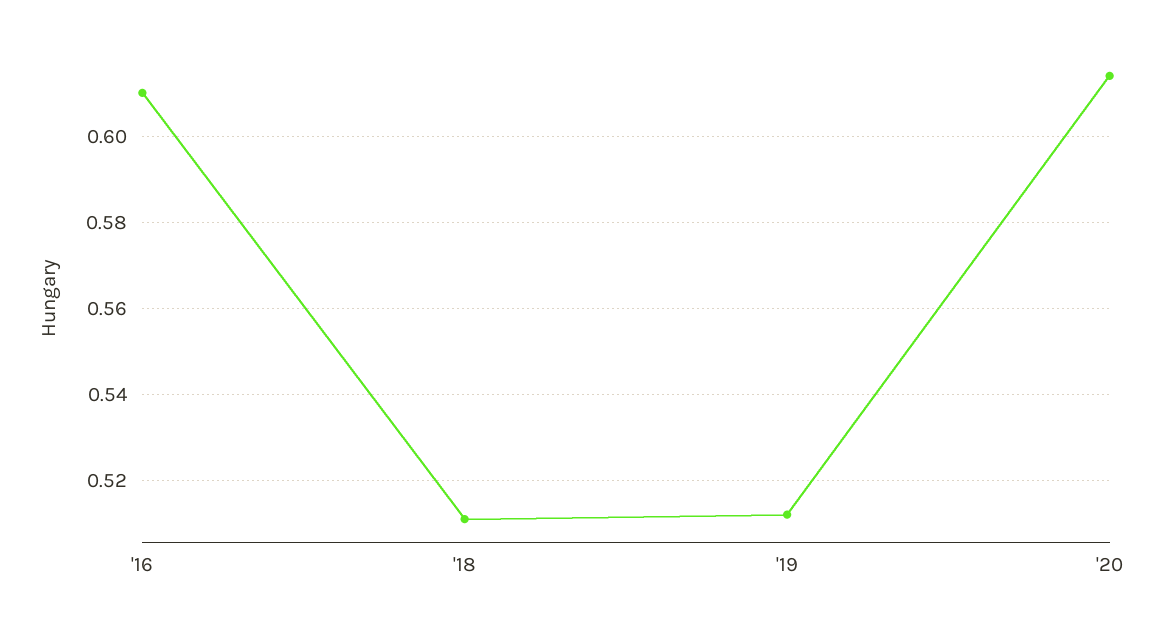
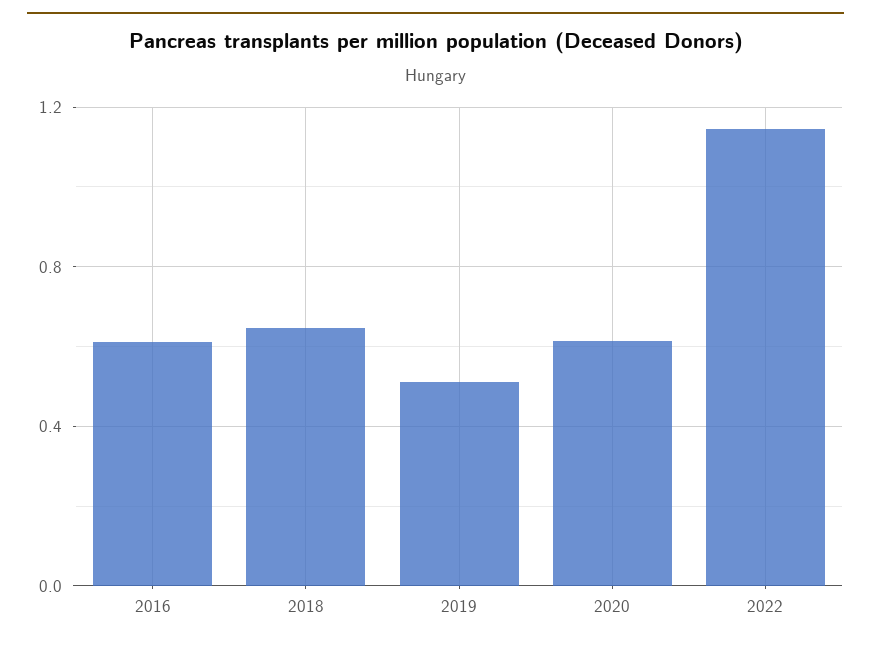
'18: 0.51 -> 0.65
2022: none -> 1.15

